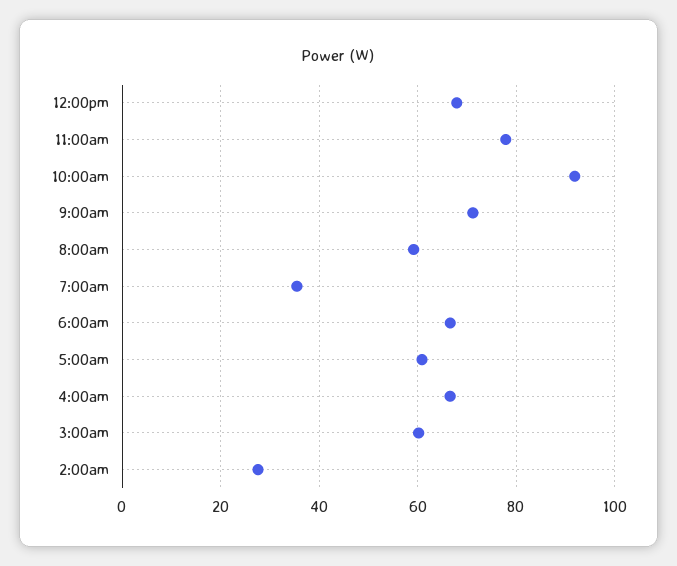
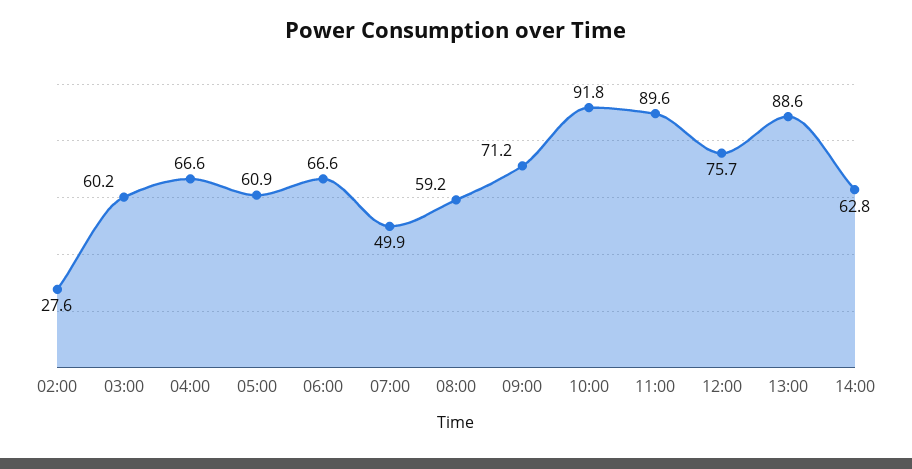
12:00pm: 68 -> 75.7
11:00am: 78 -> 89.6
7:00am: 36 -> 49.9
13:00: none -> 88.6
14:00: none -> 62.8

